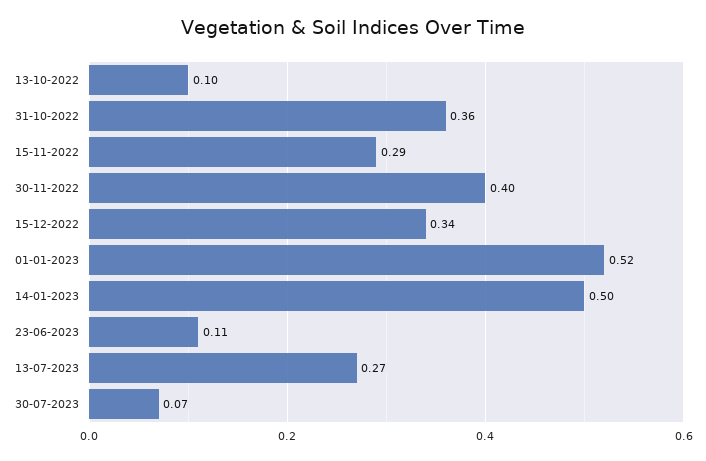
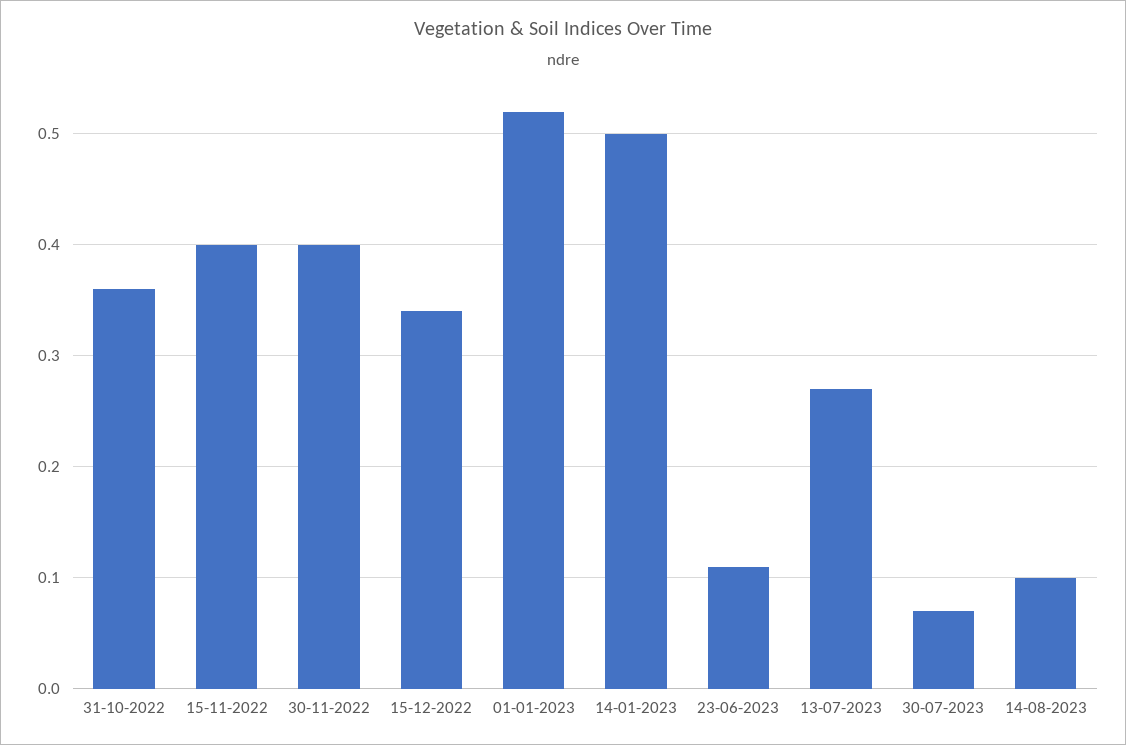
13-10-2022: 0.1 -> none
15-11-2022: 0.29 -> 0.4
14-08-2023: none -> 0.1

